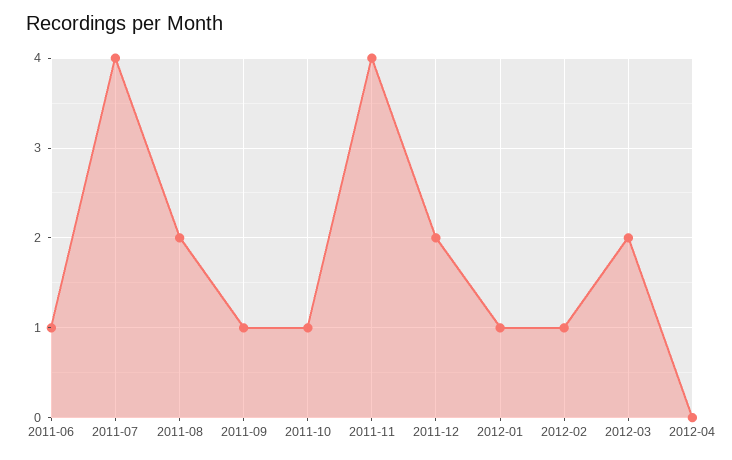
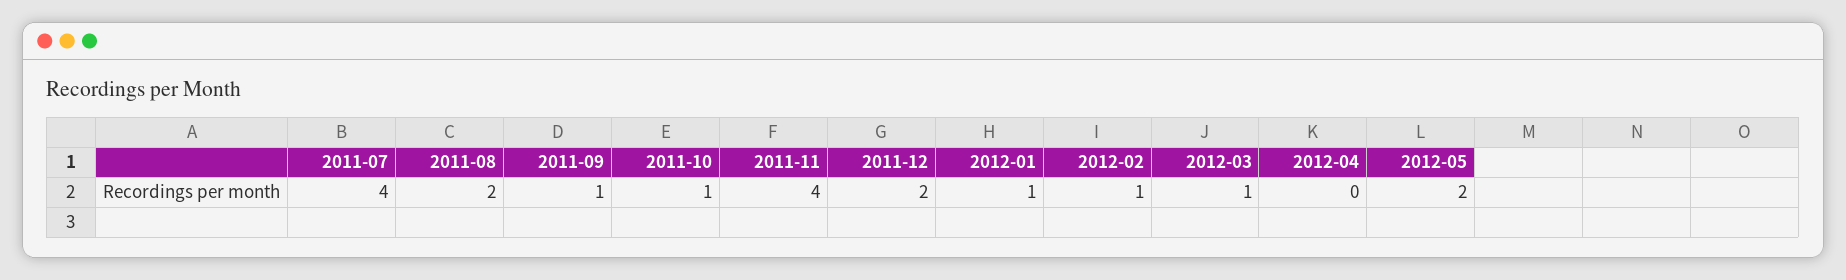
2011-06: 1 -> none
2012-03: 2 -> 1
2012-05: none -> 2

